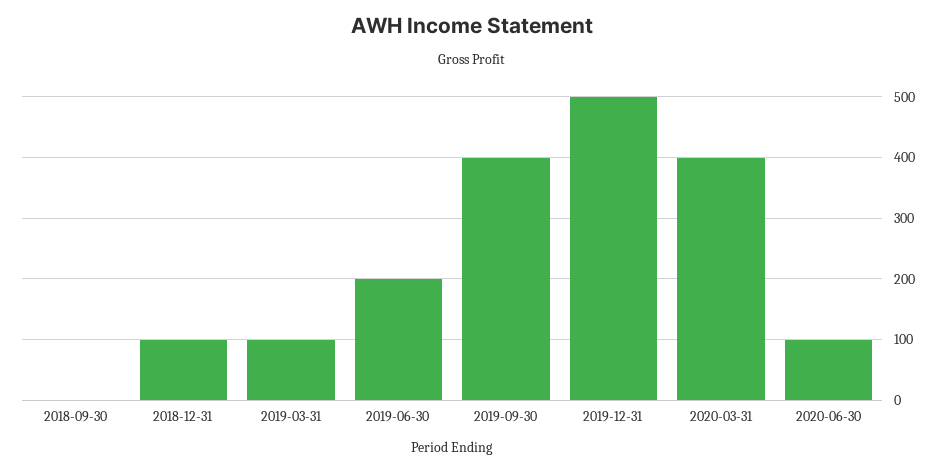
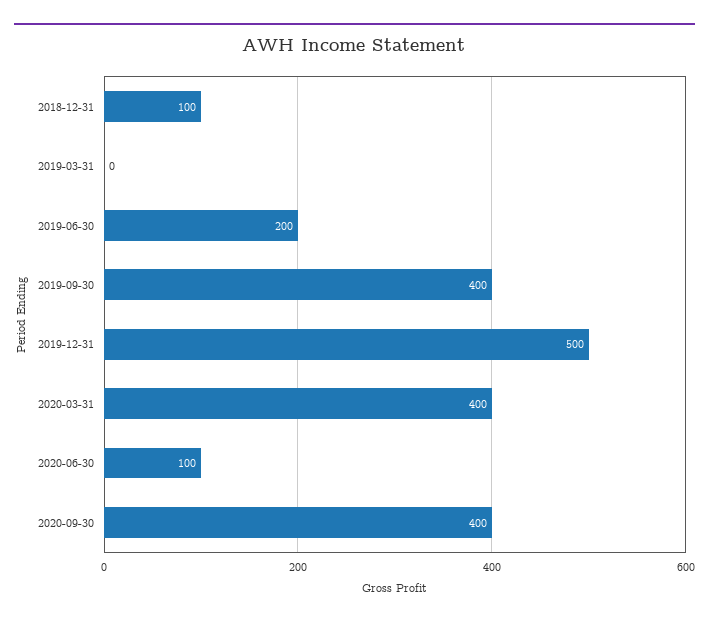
2018-09-30: 0 -> none
2019-03-31: 100 -> 0
2020-09-30: none -> 400

